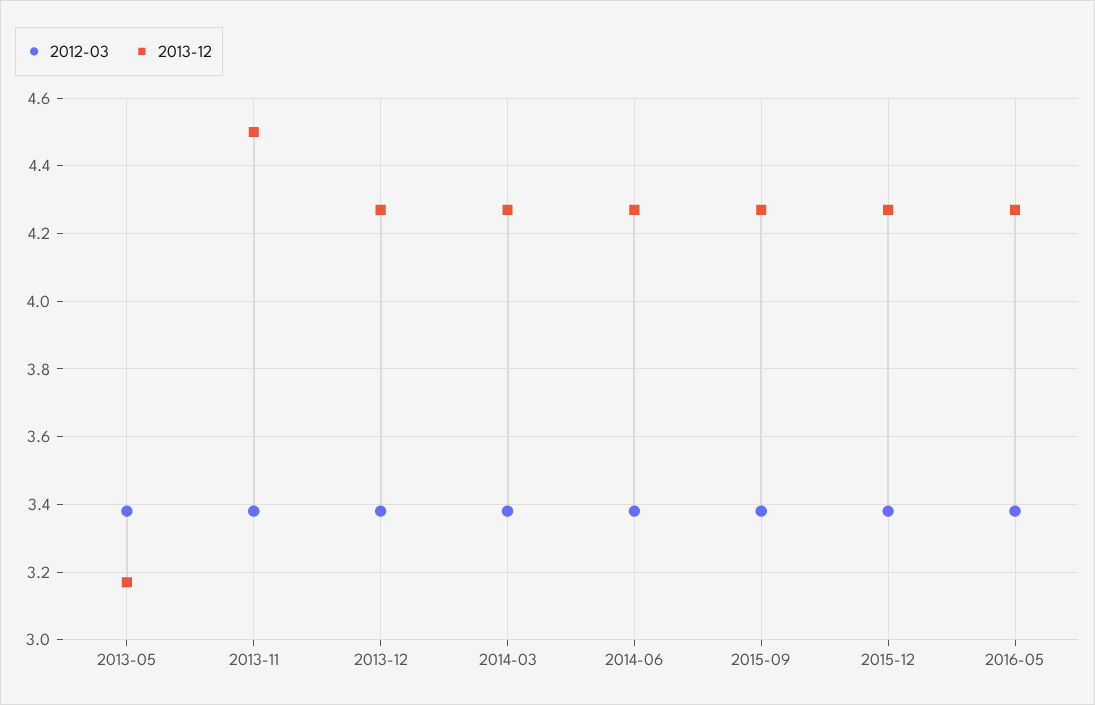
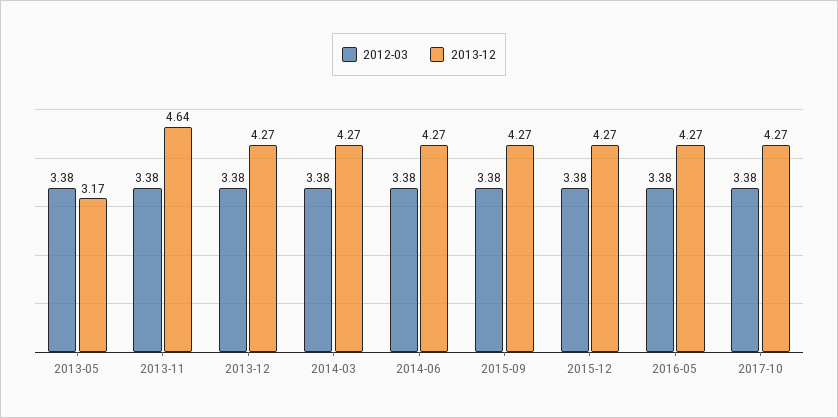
2013-12, 2013-11: 4.5 -> 4.64
2012-03, 2017-10: none -> 3.38
2013-12, 2017-10: none -> 4.27

